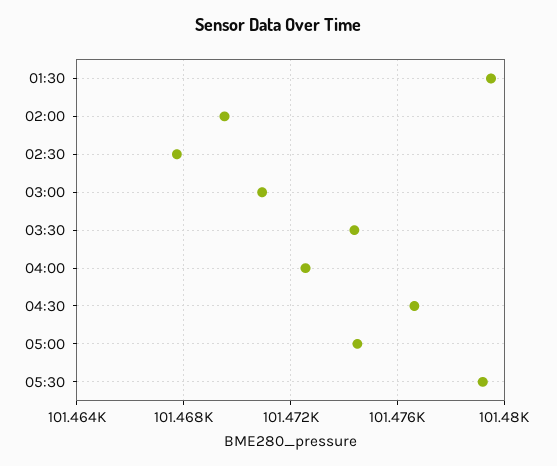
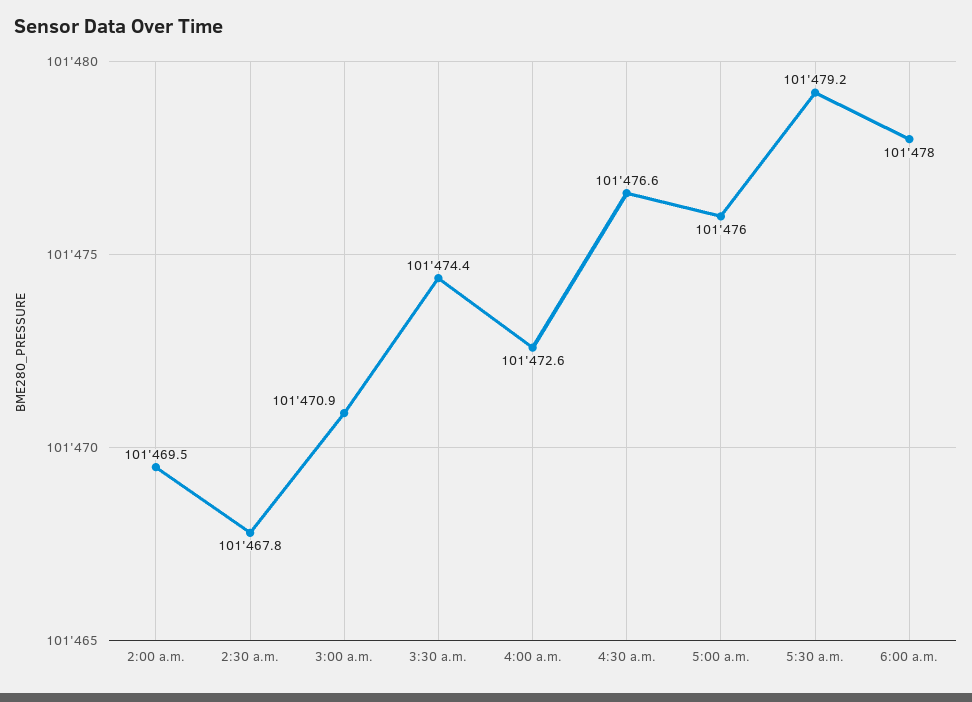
01:30: 101479.5 -> none
05:00: 101474.5 -> 101476
6:00 a.m.: none -> 101478

